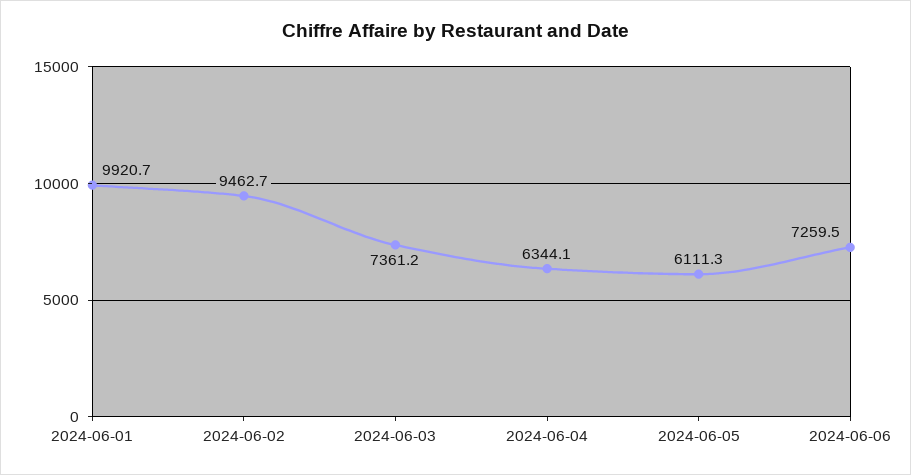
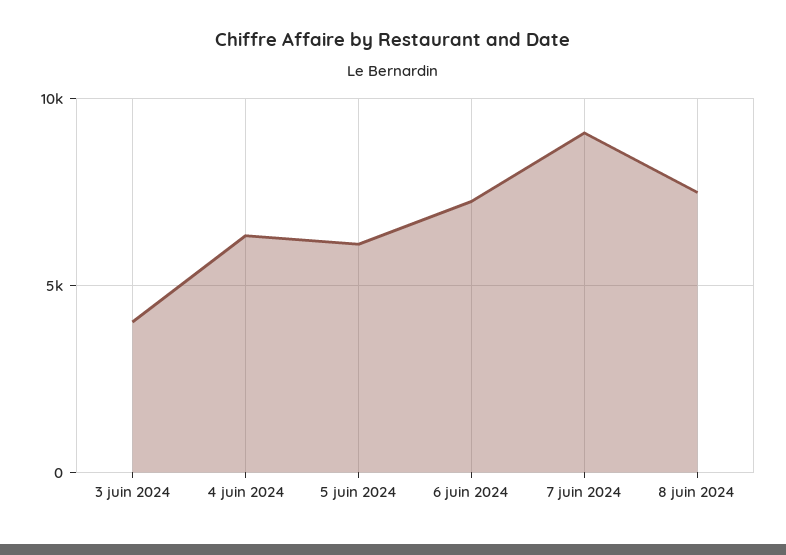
2024-06-01: 9920.7 -> none
2024-06-02: 9462.7 -> none
2024-06-03: 7361.2 -> 4000
7 juin 2024: none -> 9000
8 juin 2024: none -> 7500

